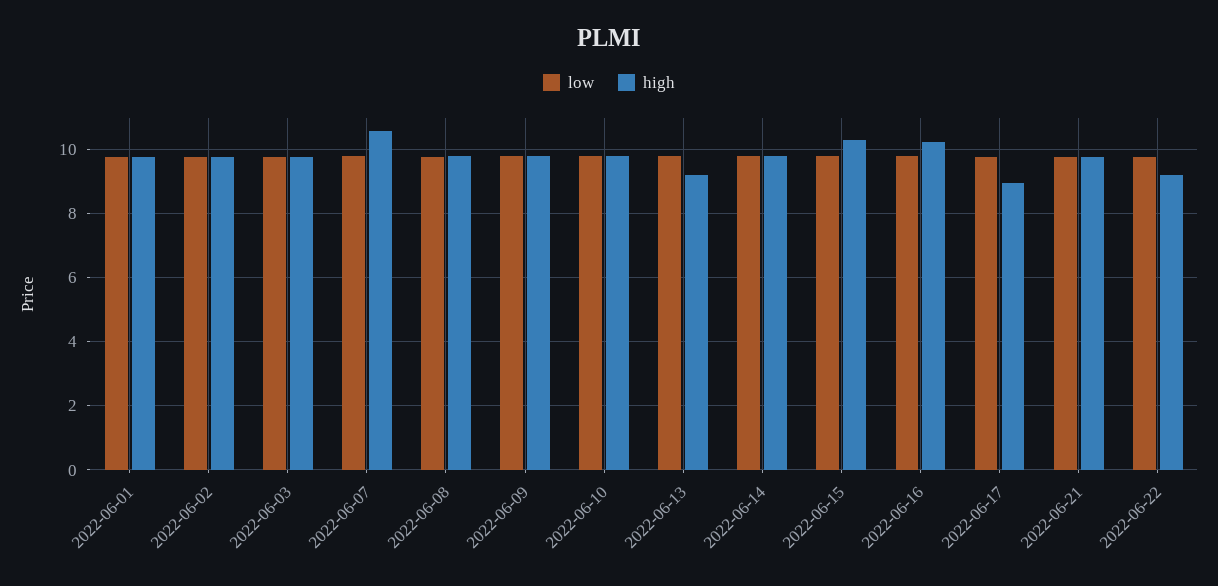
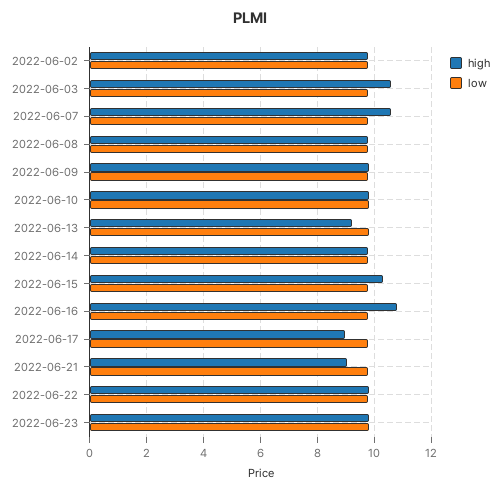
low, 2022-06-01: 9.8 -> none
high, 2022-06-01: 9.8 -> none
high, 2022-06-03: 9.8 -> 10.5
high, 2022-06-16: 10.2 -> 10.75
high, 2022-06-21: 9.8 -> 9
high, 2022-06-22: 9.2 -> 9.75
high, 2022-06-23: none -> 9.75
low, 2022-06-23: none -> 9.75

